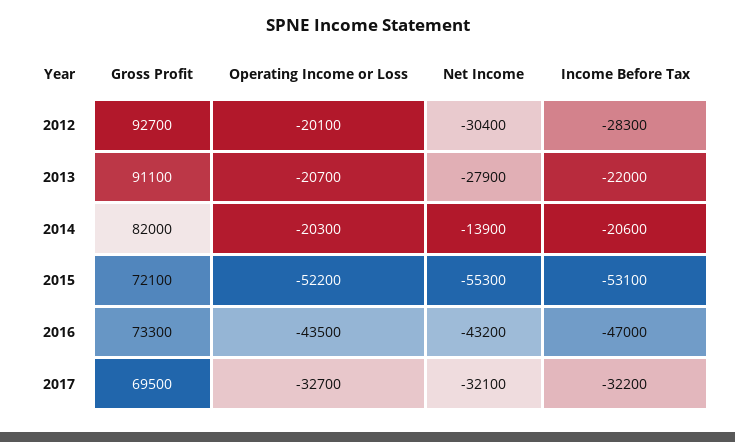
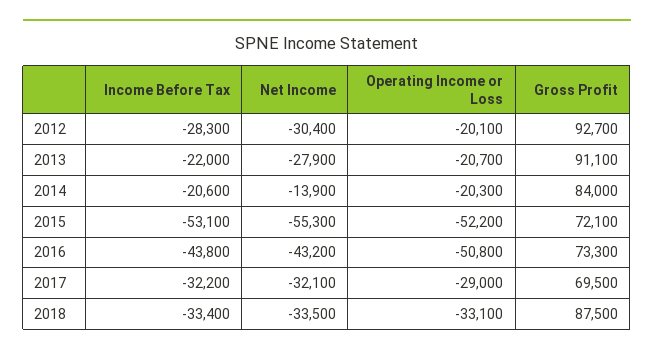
Gross Profit, 2014: 82000 -> 84000
Operating Income or Loss, 2016: -43500 -> -50800
Income Before Tax, 2016: -47000 -> -43800
Operating Income or Loss, 2017: -32700 -> -29000
Income Before Tax, 2018: none -> -33400
Net Income, 2018: none -> -33500
Operating Income or Loss, 2018: none -> -33100
Gross Profit, 2018: none -> 87500

